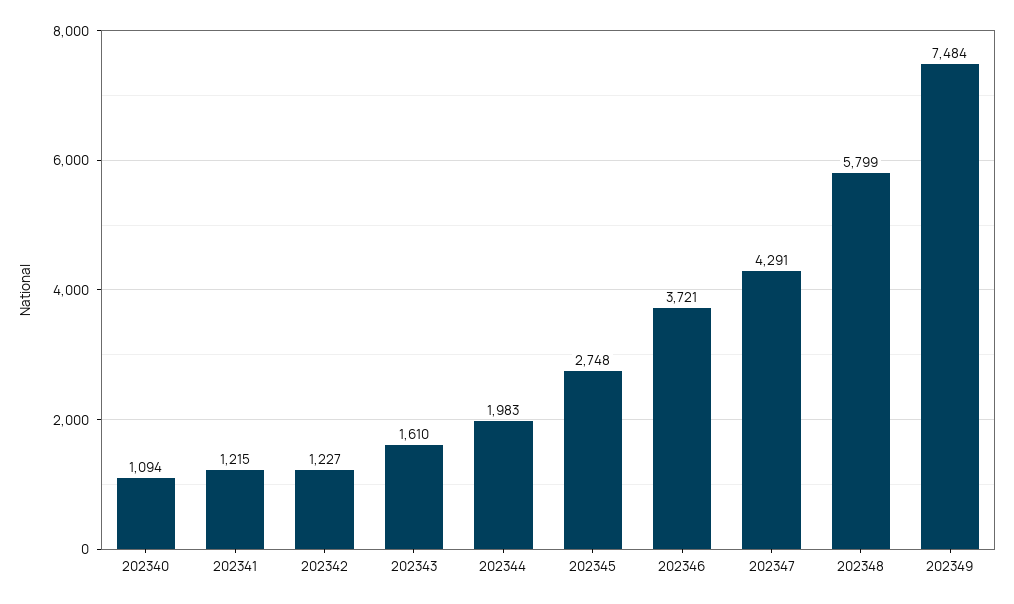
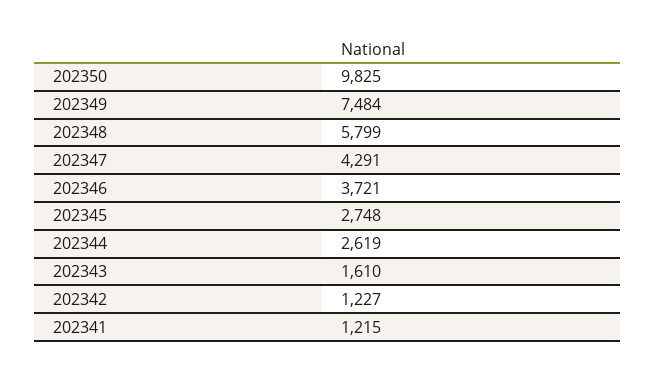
202340: 1094 -> none
202344: 1983 -> 2619
202350: none -> 9825

